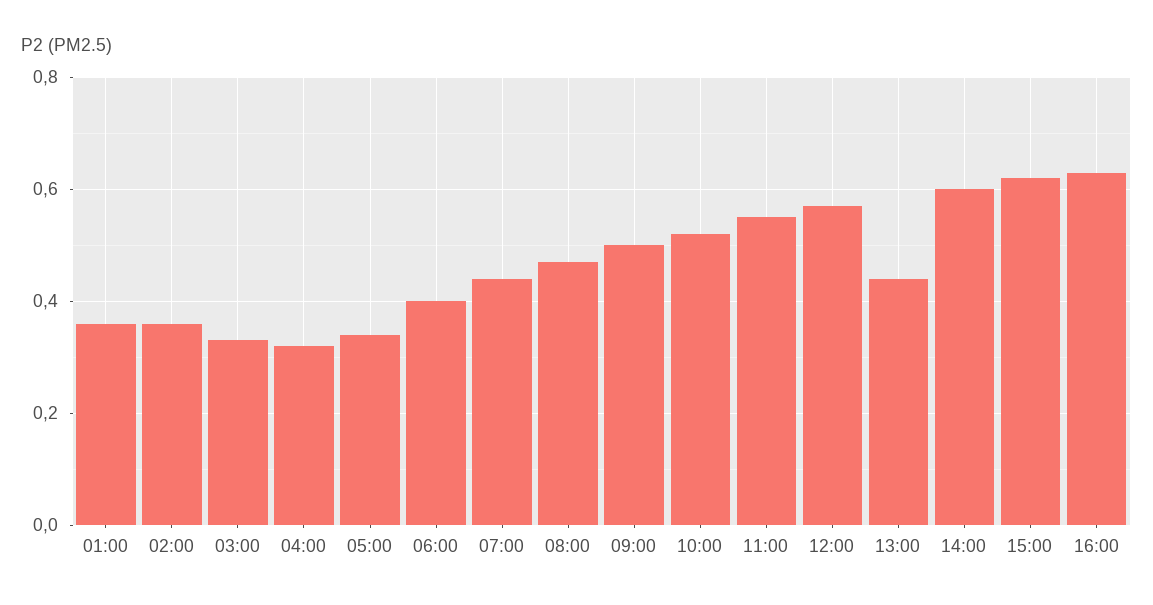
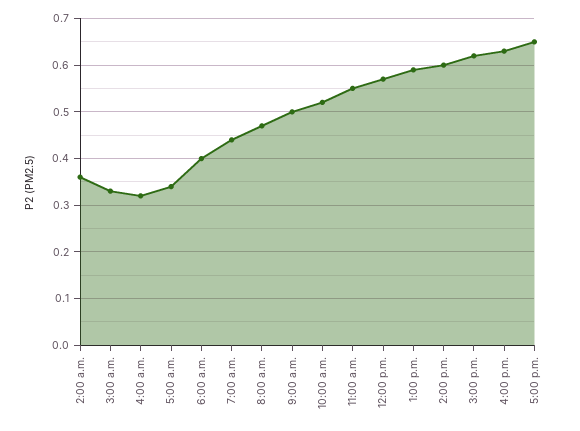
01:00: 0.35 -> none
13:00: 0.45 -> 0.6
5:00 p.m.: none -> 0.65

